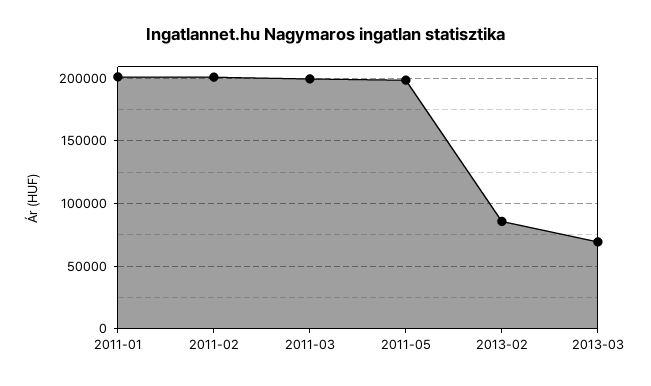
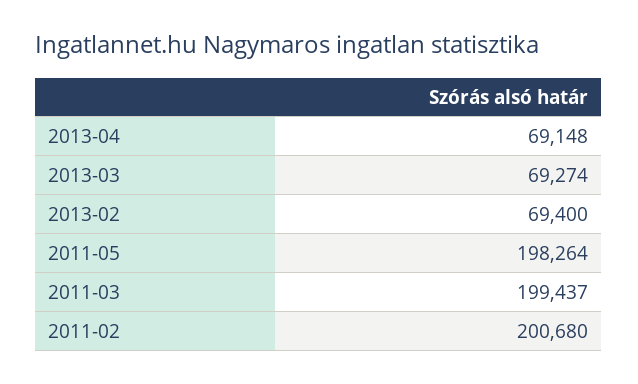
2011-01: 200000 -> none
2013-02: 85000 -> 69400
2013-04: none -> 69148

